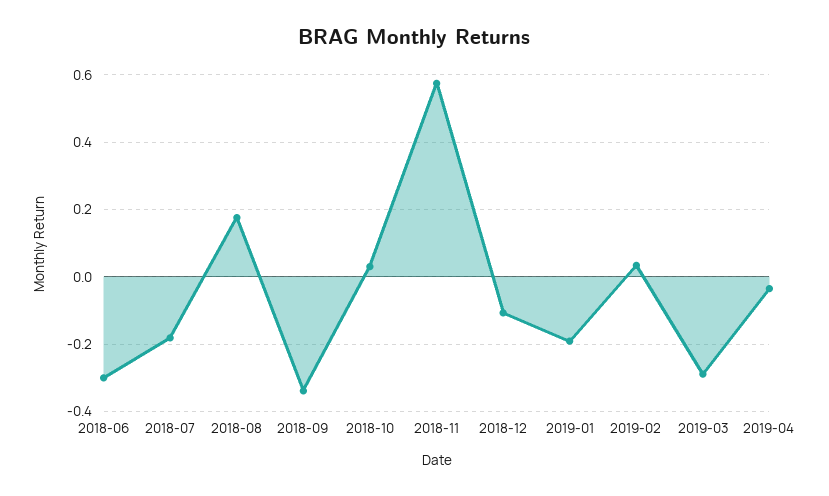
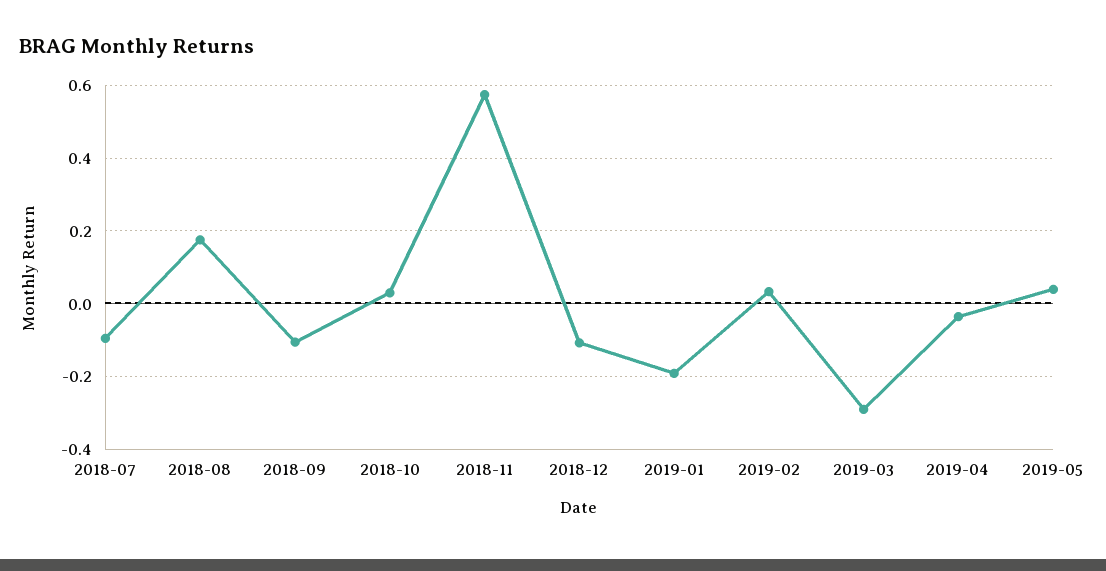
2018-06: -0.3 -> none
2018-07: -0.18 -> -0.1
2018-09: -0.34 -> -0.1
2019-05: none -> 0.04

